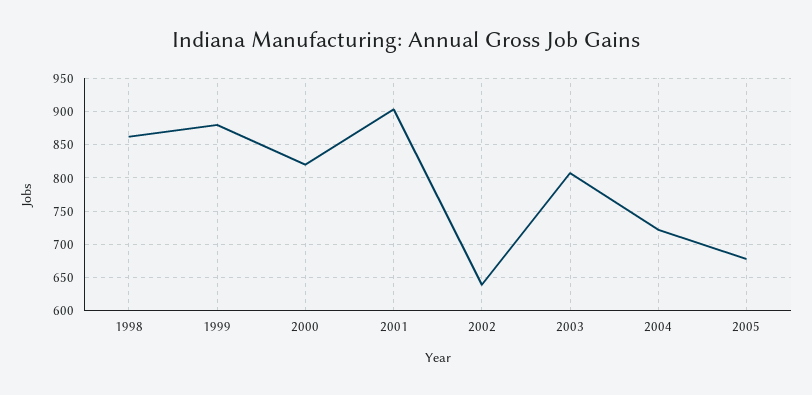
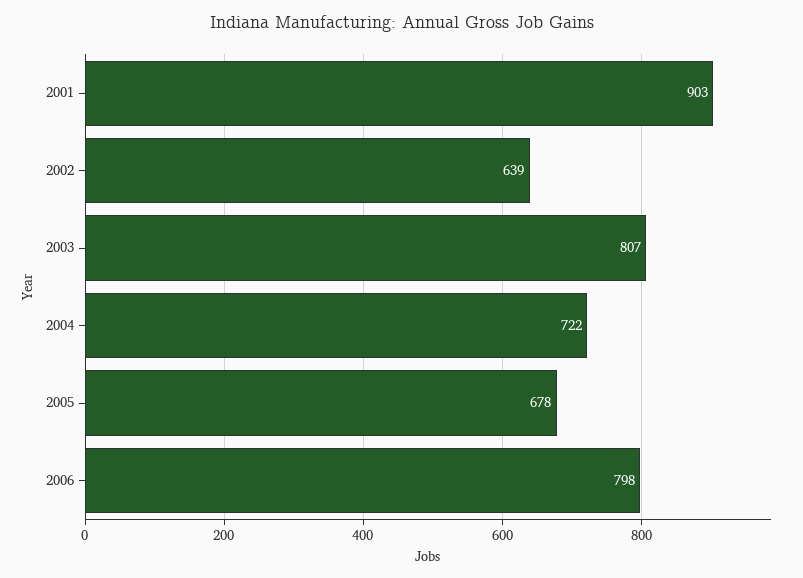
1998: 860 -> none
1999: 880 -> none
2000: 820 -> none
2006: none -> 798

